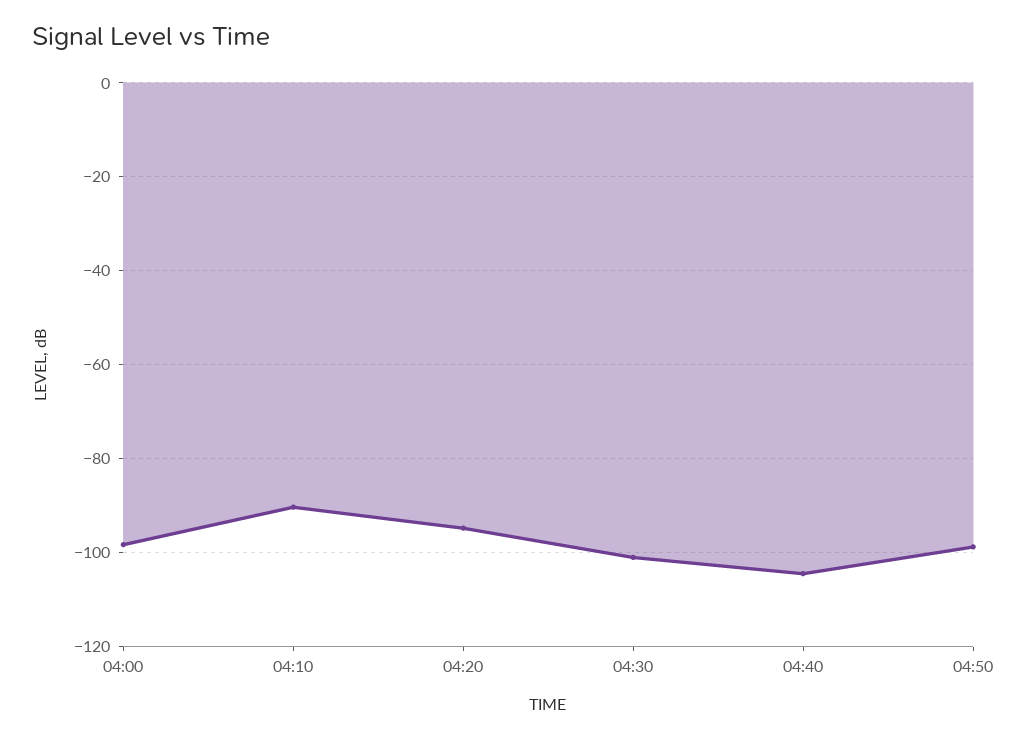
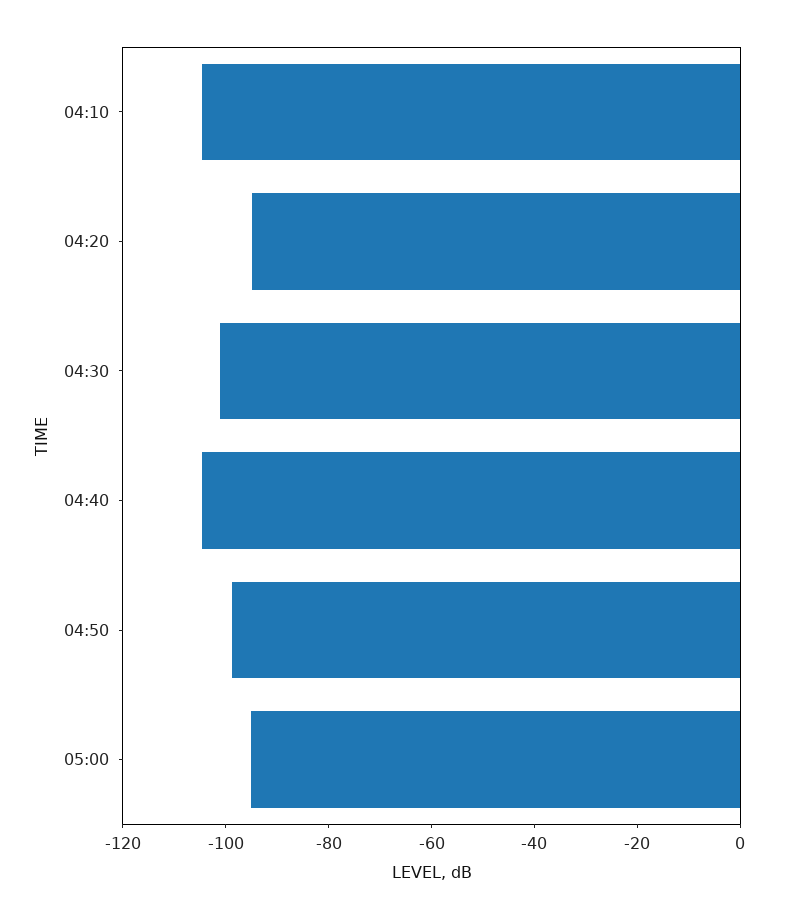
04:00: -98 -> none
04:10: -90 -> -105
05:00: none -> -95

